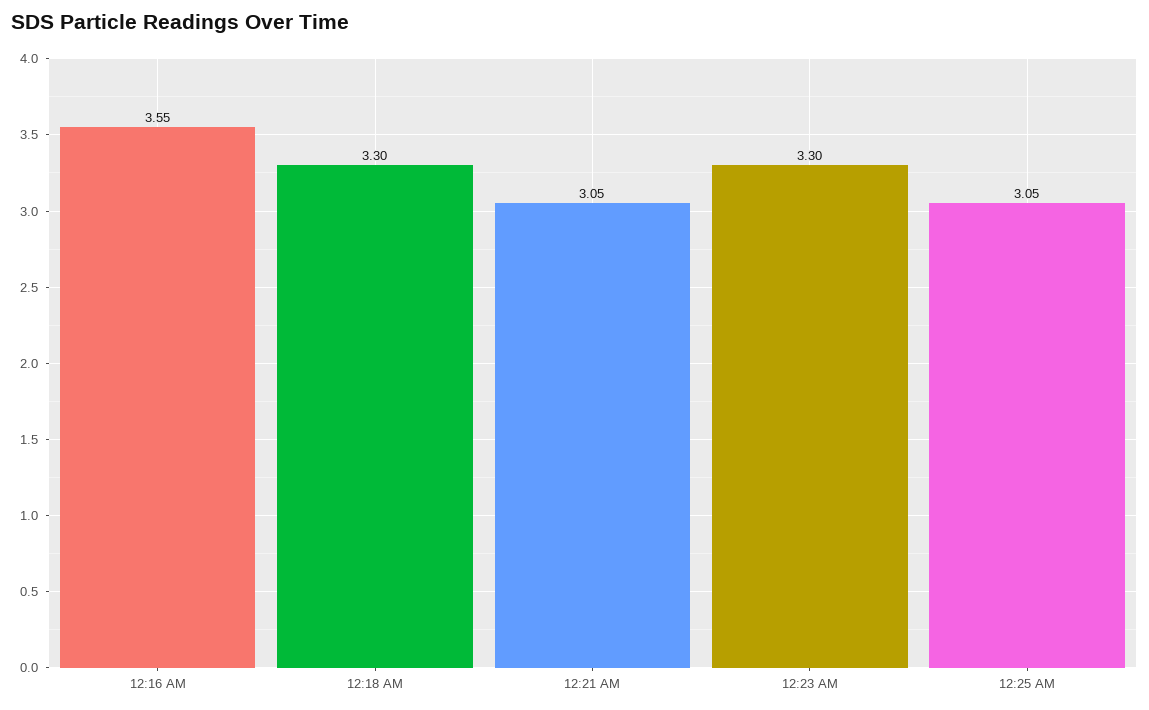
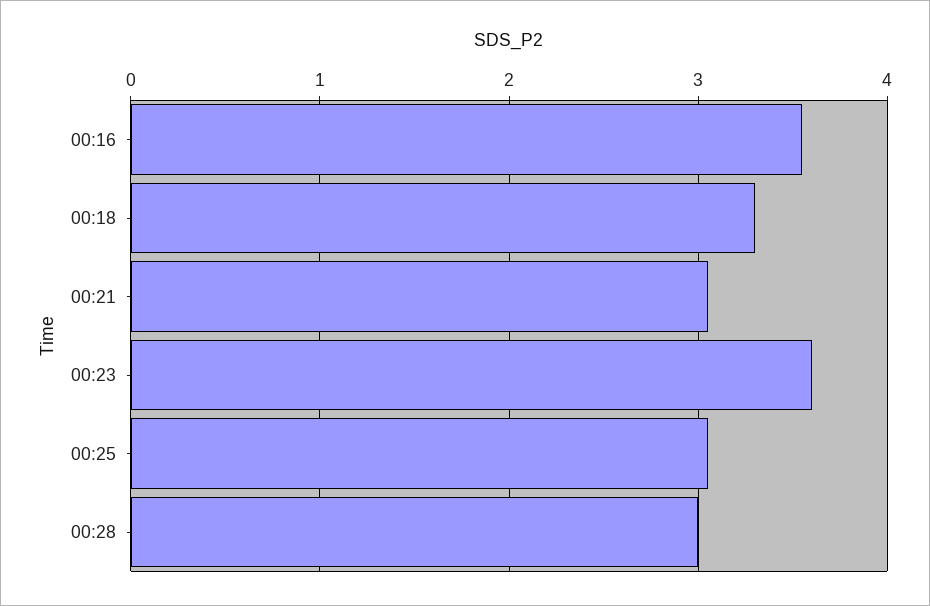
12:23 AM: 3.3 -> 3.6
00:28: none -> 3

